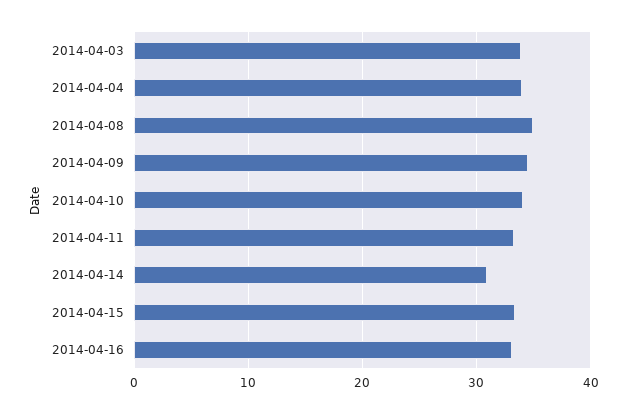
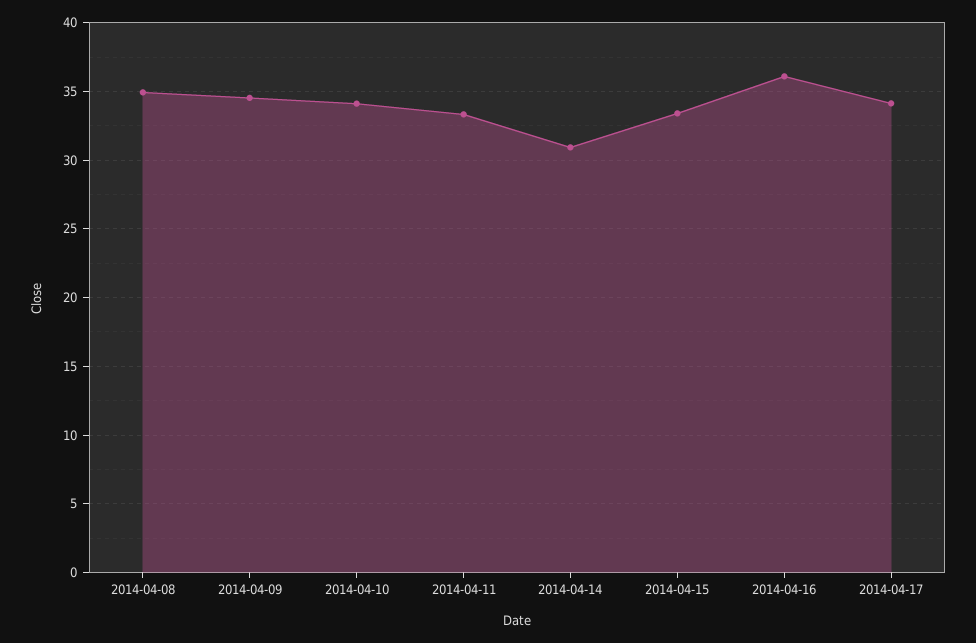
2014-04-03: 34 -> none
2014-04-04: 34 -> none
2014-04-16: 33 -> 36
2014-04-17: none -> 34

